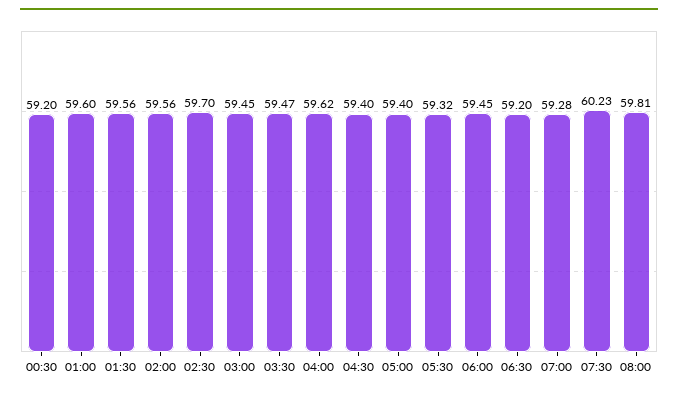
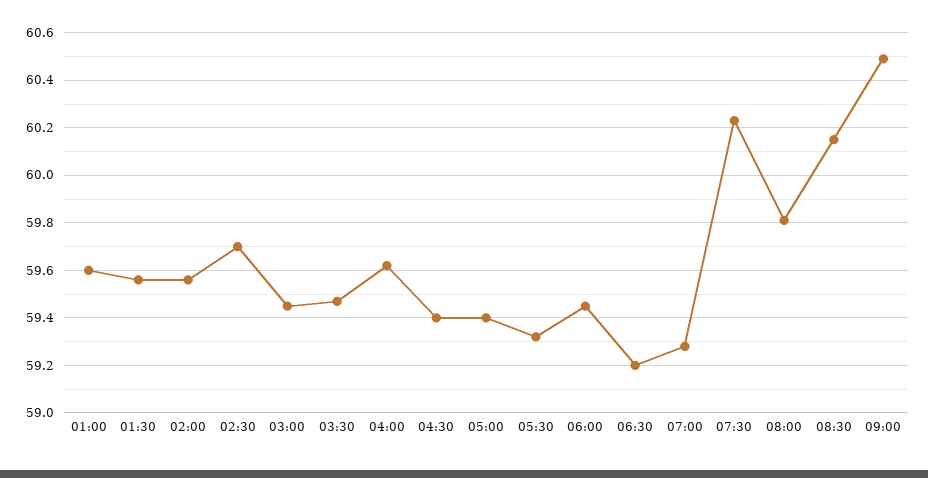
00:30: 59.2 -> none
08:30: none -> 60.15
09:00: none -> 60.5

